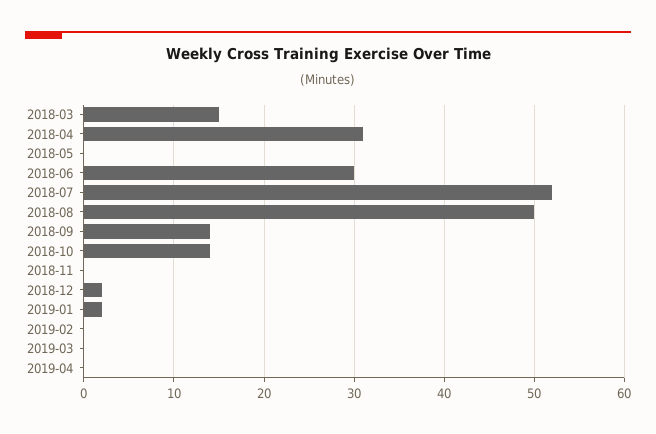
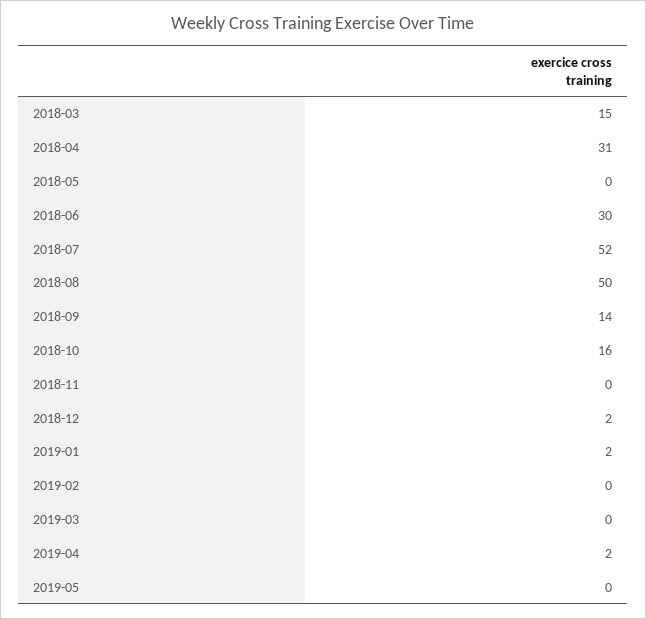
2018-10: 14 -> 16
2019-04: 0 -> 2
2019-05: none -> 0

